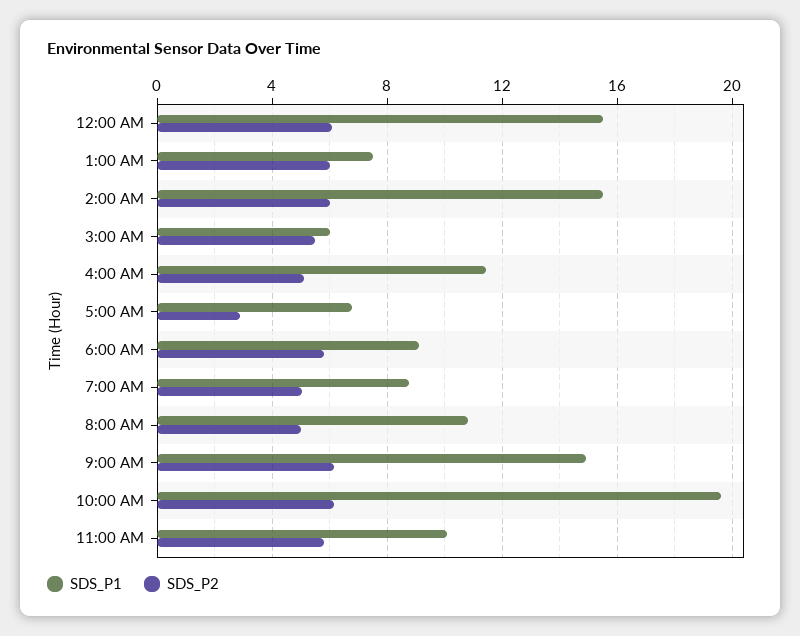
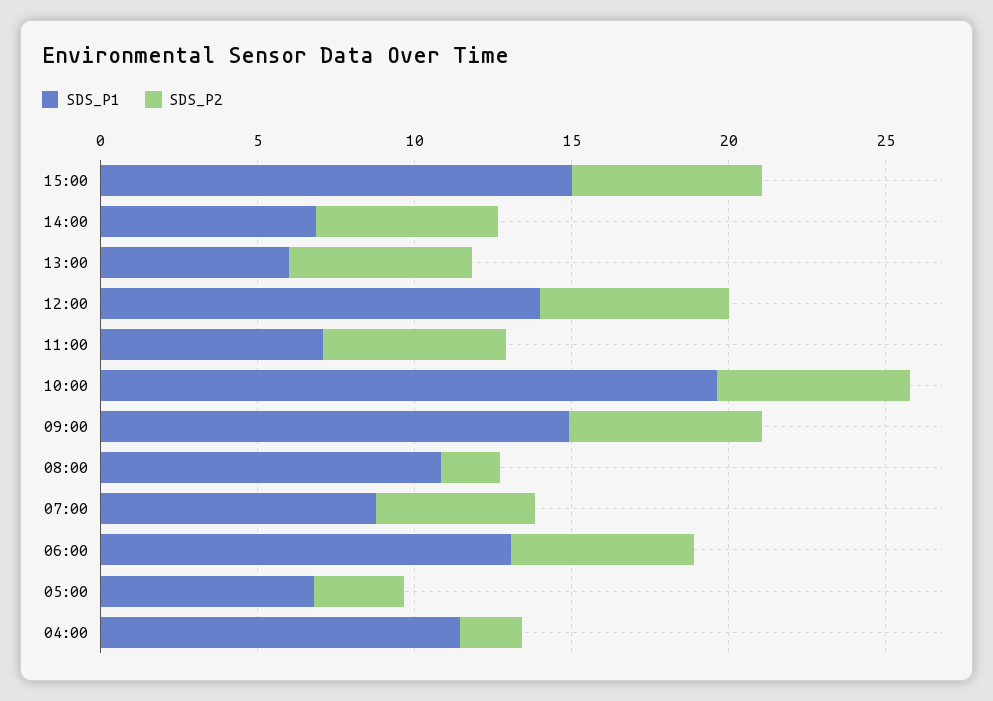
SDS_P1, 12:00 AM: 15.5 -> none
SDS_P2, 12:00 AM: 6 -> none
SDS_P1, 1:00 AM: 7.5 -> none
SDS_P2, 1:00 AM: 6 -> none
SDS_P1, 2:00 AM: 15.5 -> none
SDS_P2, 2:00 AM: 6 -> none
SDS_P1, 3:00 AM: 6 -> none
SDS_P2, 3:00 AM: 5.5 -> none
SDS_P2, 4:00 AM: 5 -> 2
SDS_P1, 6:00 AM: 9 -> 13
SDS_P2, 8:00 AM: 5 -> 2
SDS_P1, 11:00 AM: 10 -> 7
SDS_P1, 15:00: none -> 15
SDS_P2, 15:00: none -> 6
SDS_P1, 14:00: none -> 7
SDS_P2, 14:00: none -> 6
SDS_P1, 13:00: none -> 6
SDS_P2, 13:00: none -> 6
SDS_P1, 12:00: none -> 14
SDS_P2, 12:00: none -> 6

